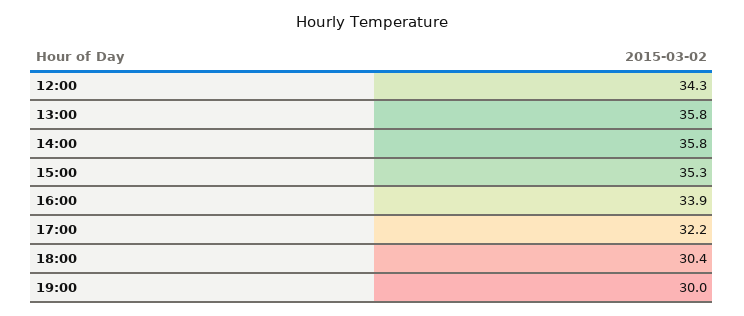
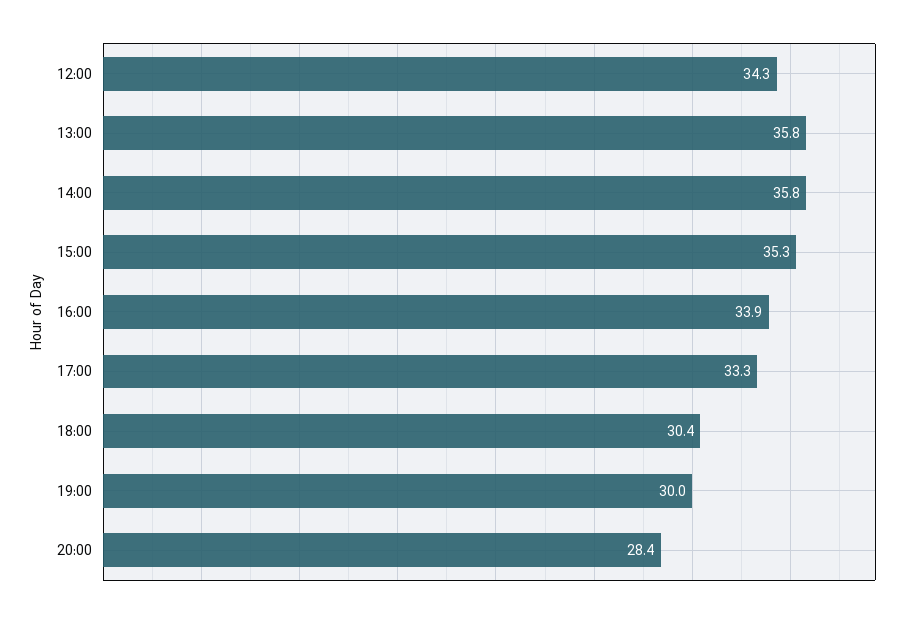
17:00: 32.2 -> 33.3
20:00: none -> 28.4

